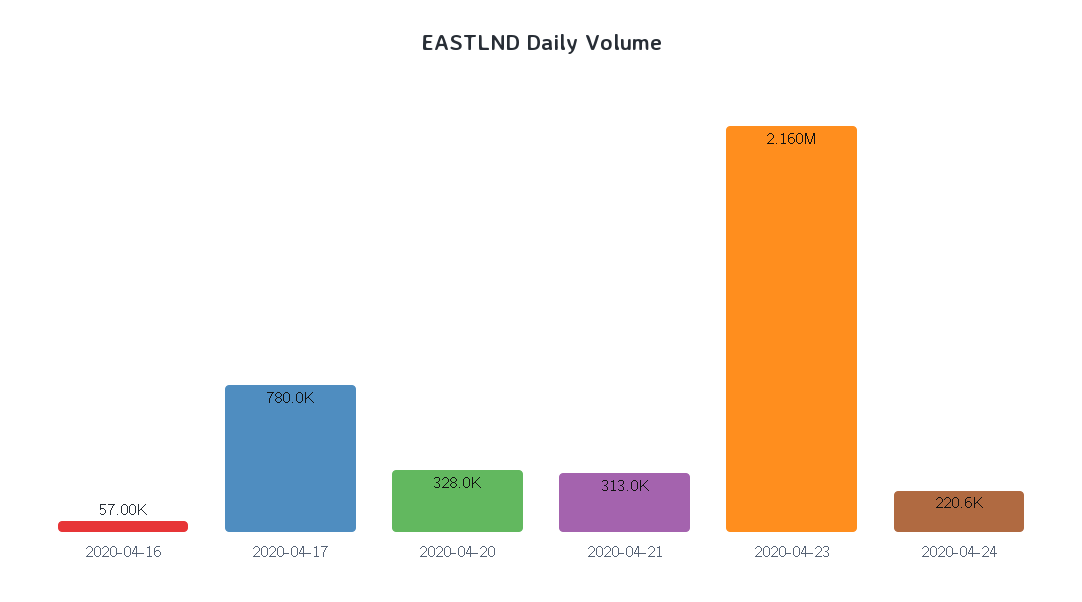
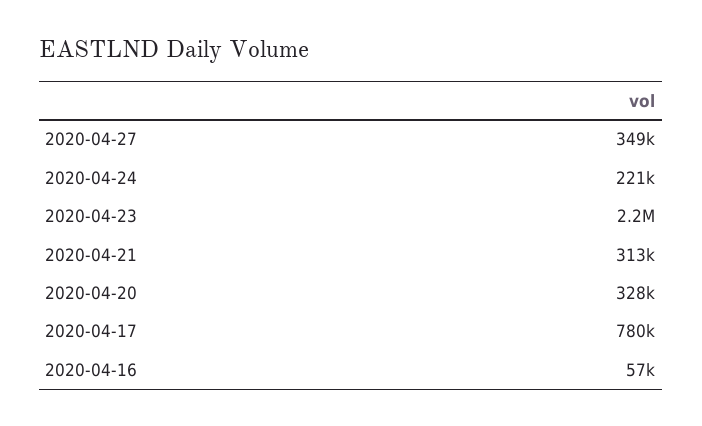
2020-04-27: none -> 349000

